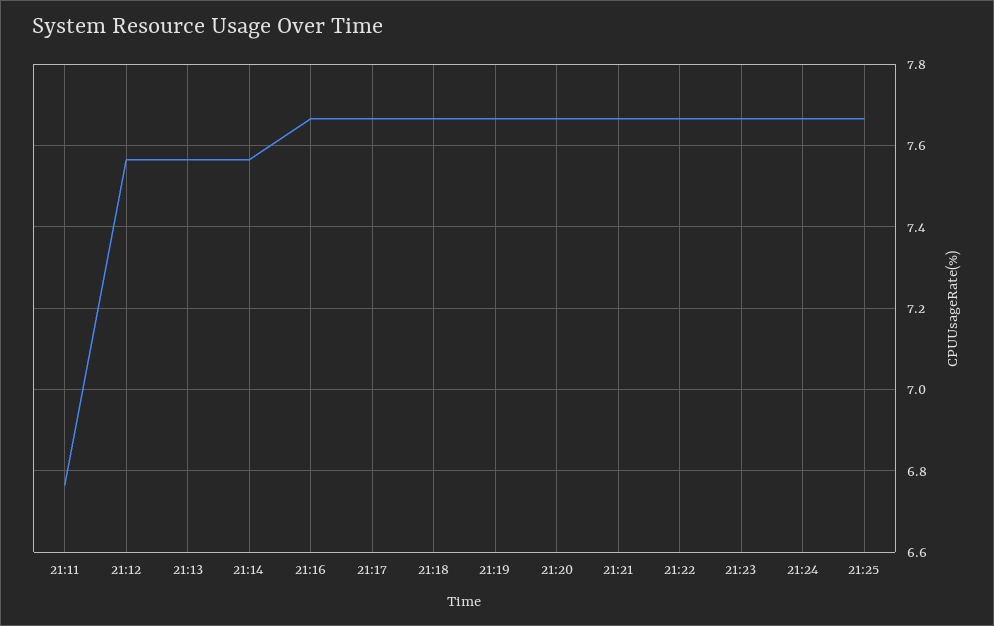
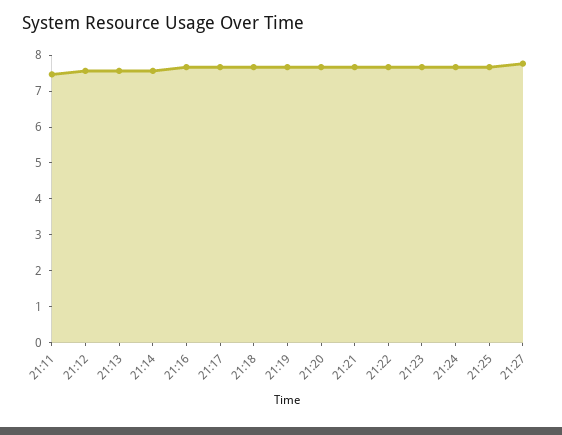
21:11: 6.76 -> 7.5
21:27: none -> 7.75

